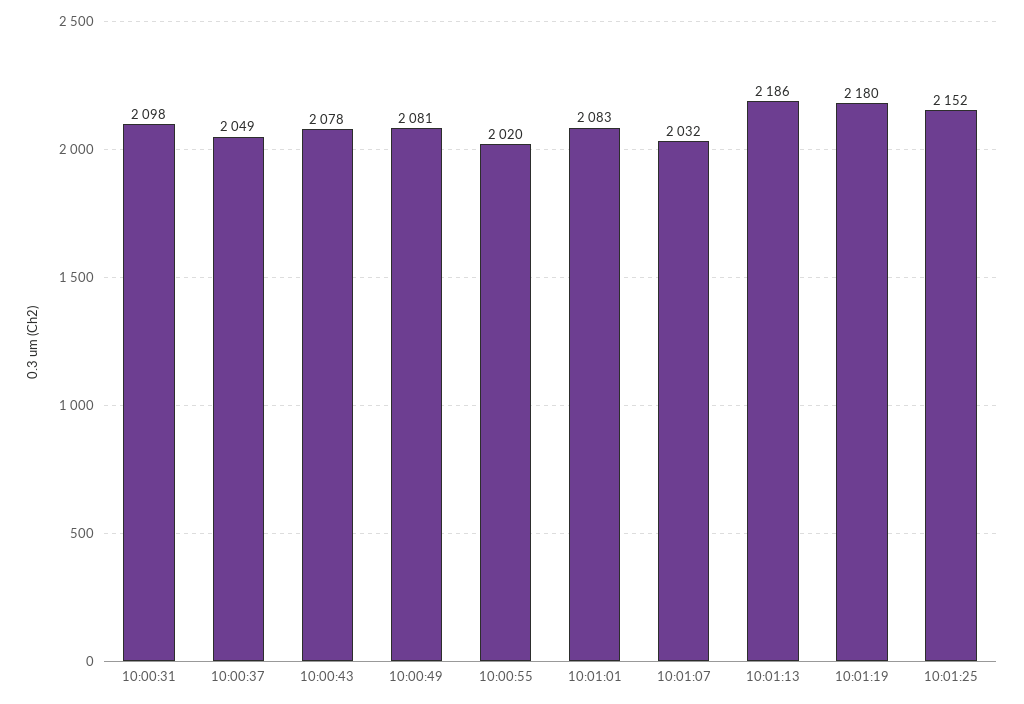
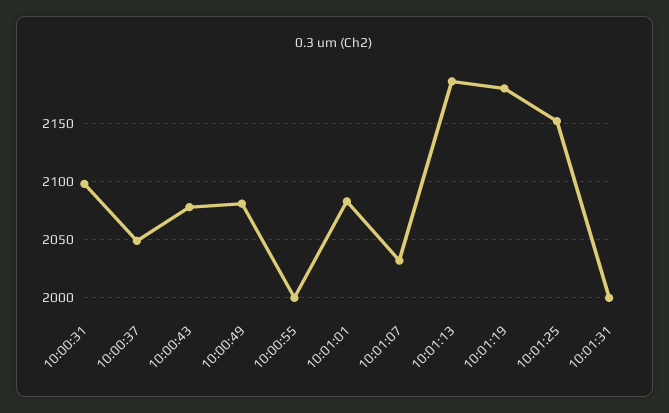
10:00:55: 2020 -> 2000
10:01:31: none -> 2000

